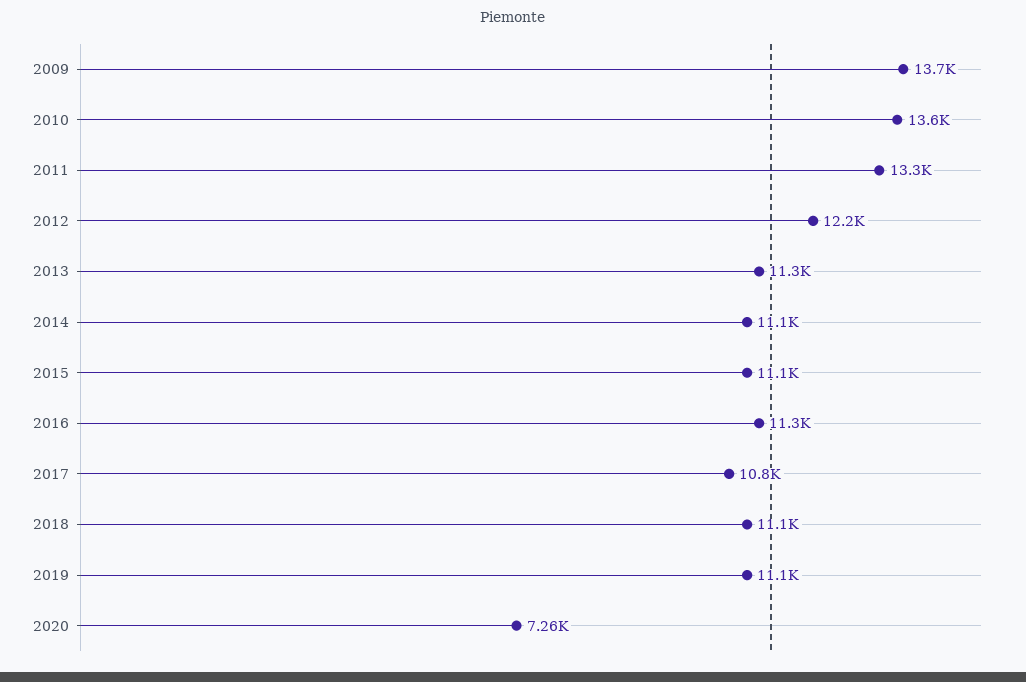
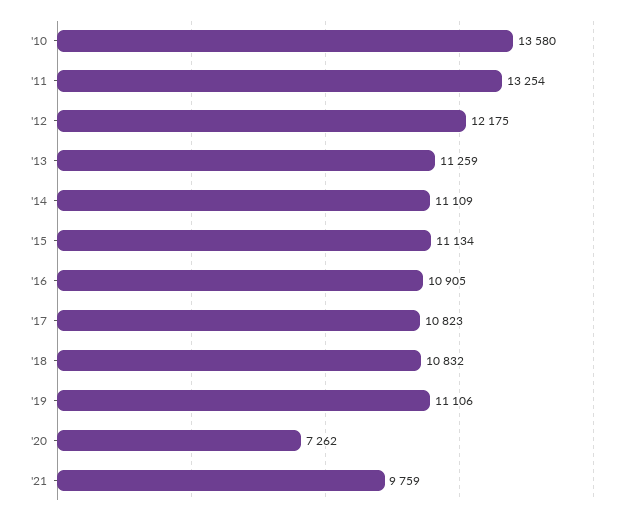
2009: 13700 -> none
2016: 11300 -> 10905
2018: 11100 -> 10832
'21: none -> 9759

